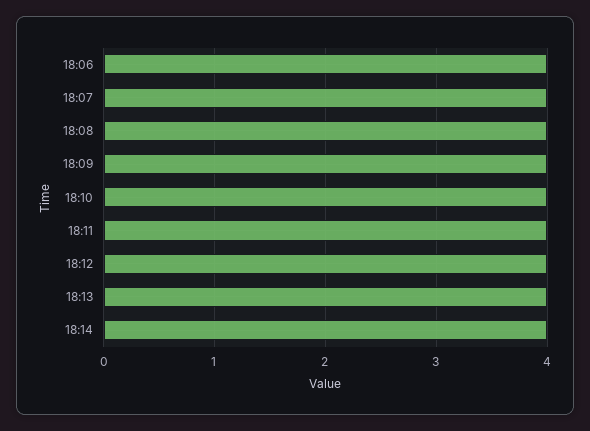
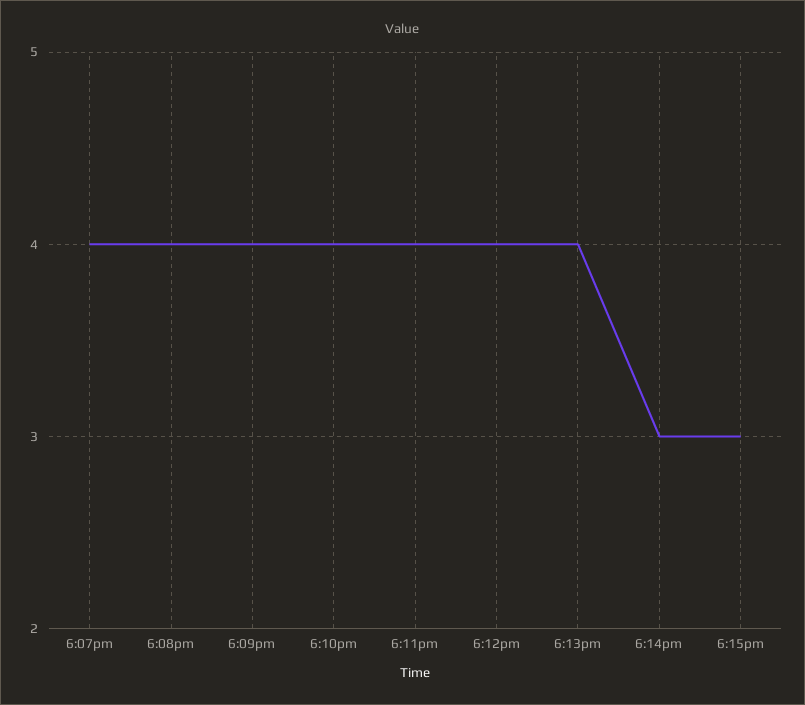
18:06: 4 -> none
18:14: 4 -> 3
6:15pm: none -> 3

